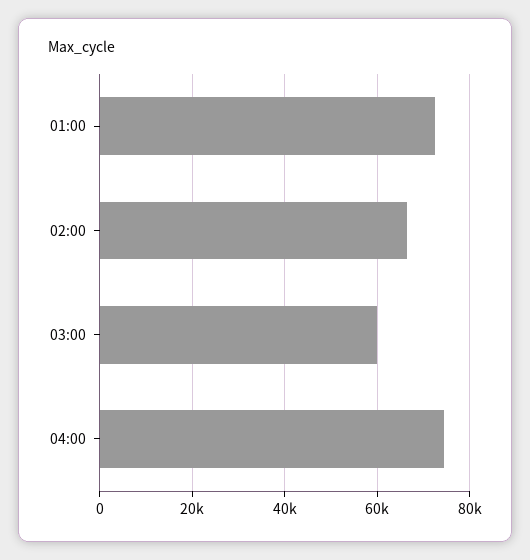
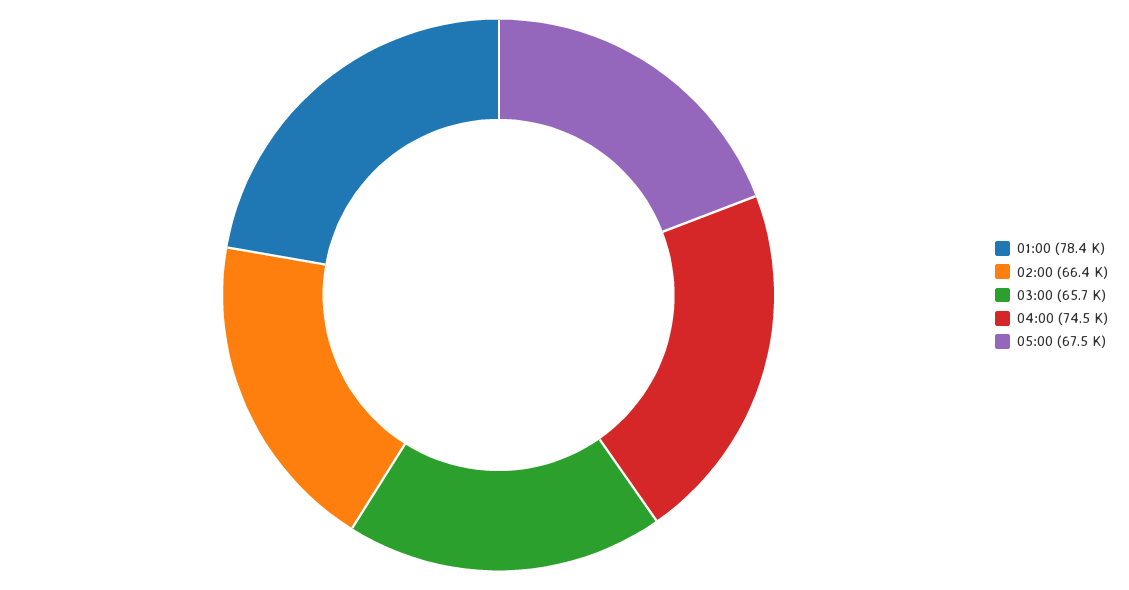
01:00: 72000 -> 78400
03:00: 60000 -> 65700
05:00: none -> 67500

